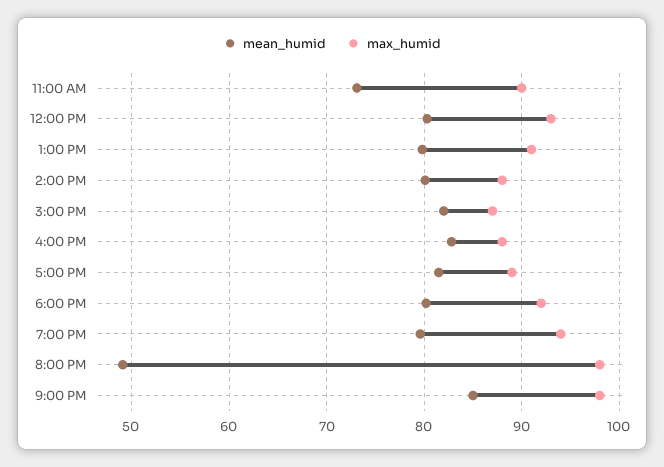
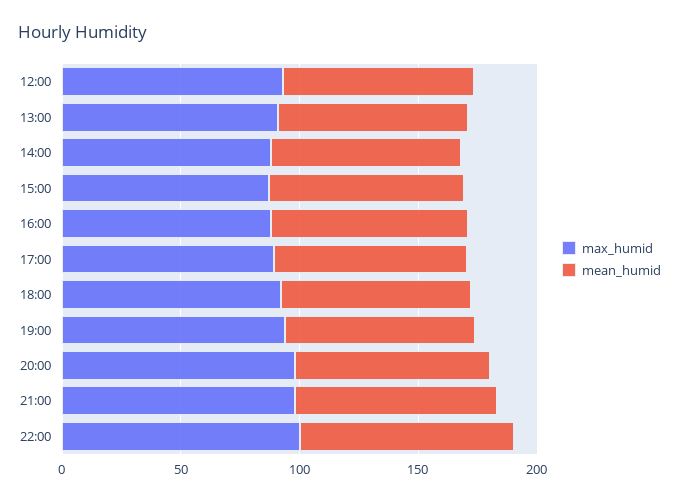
mean_humid, 11:00 AM: 73 -> none
max_humid, 11:00 AM: 90 -> none
mean_humid, 8:00 PM: 49 -> 80
max_humid, 22:00: none -> 100
mean_humid, 22:00: none -> 90

